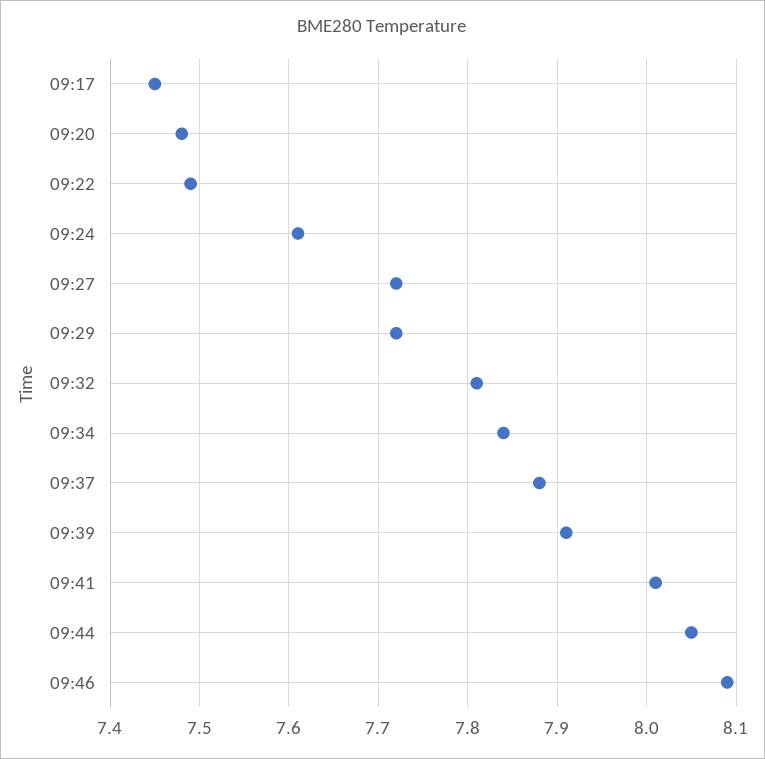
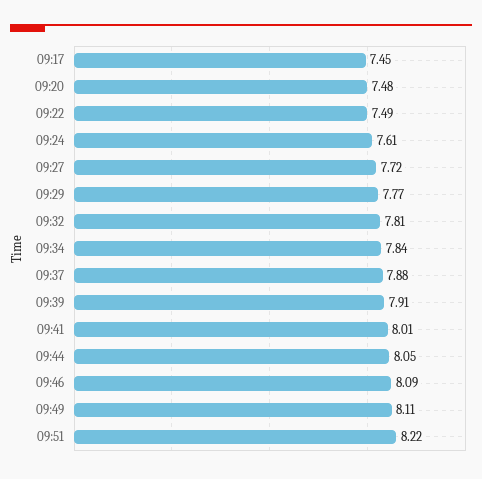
09:29: 7.72 -> 7.77
09:49: none -> 8.11
09:51: none -> 8.22

